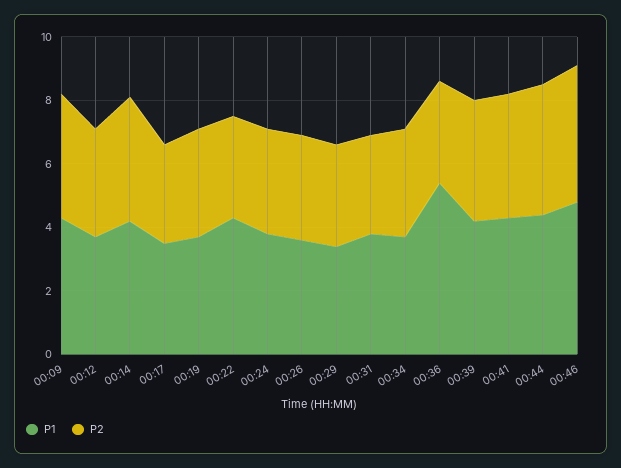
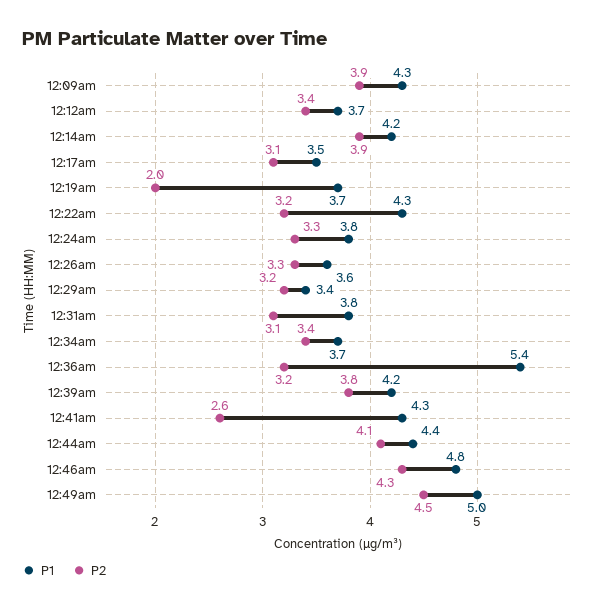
P2, 00:19: 3.5 -> 2
P2, 00:41: 4 -> 2.6
P1, 12:49am: none -> 5
P2, 12:49am: none -> 4.5

